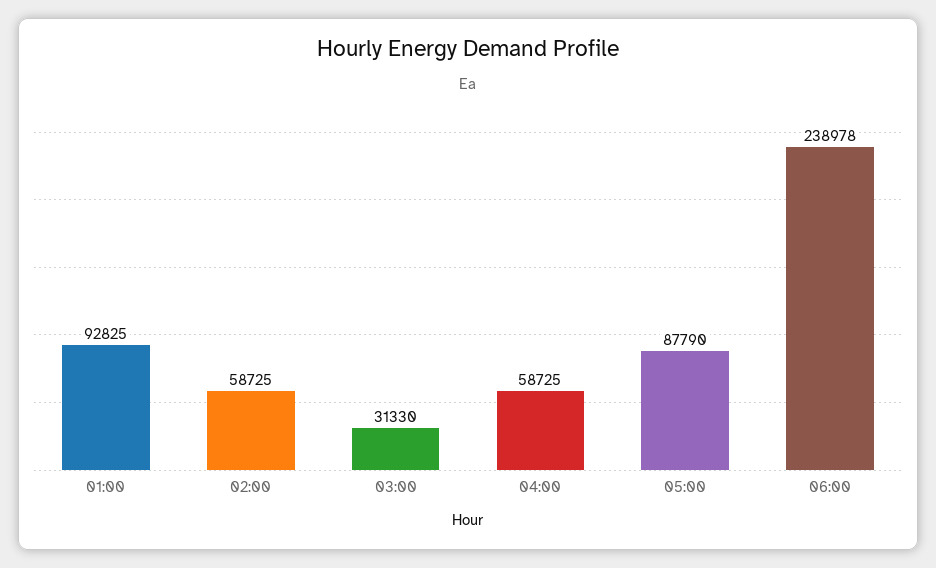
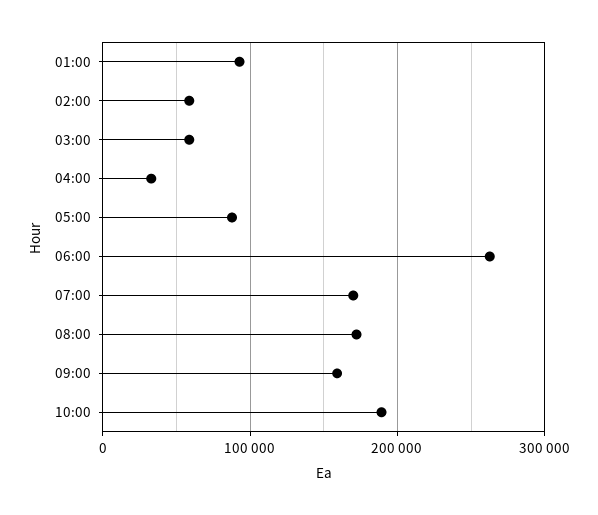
03:00: 31330 -> 60000
04:00: 58725 -> 30000
06:00: 238978 -> 260000
07:00: none -> 170000
08:00: none -> 170000
09:00: none -> 160000
10:00: none -> 190000

